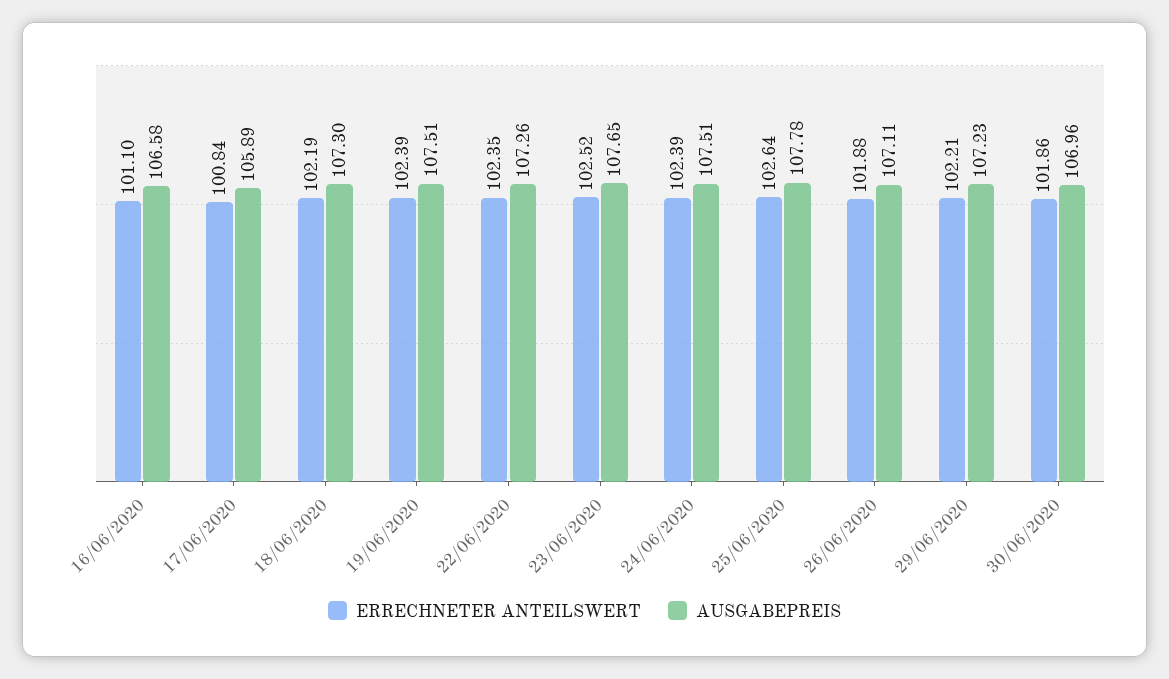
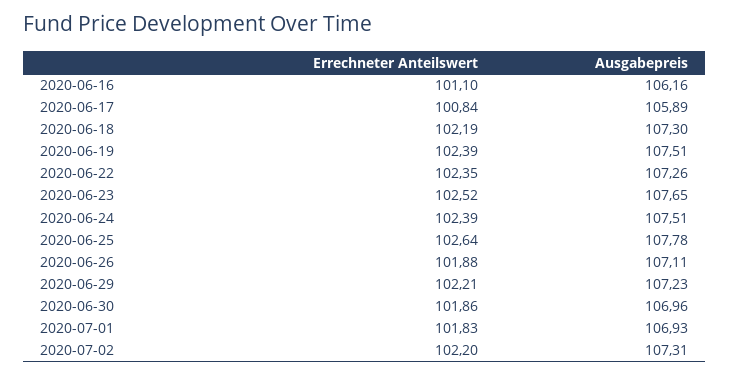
AUSGABEPREIS, 16/06/2020: 106.58 -> 106.16
ERRECHNETER ANTEILSWERT, 2020-07-01: none -> 101.83
AUSGABEPREIS, 2020-07-01: none -> 106.93
ERRECHNETER ANTEILSWERT, 2020-07-02: none -> 102.2
AUSGABEPREIS, 2020-07-02: none -> 107.31

